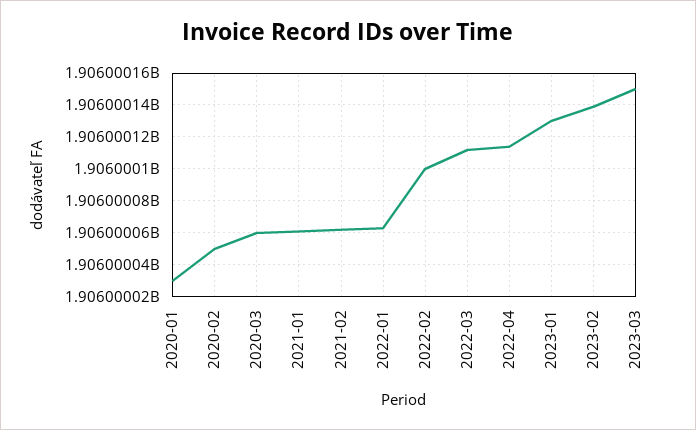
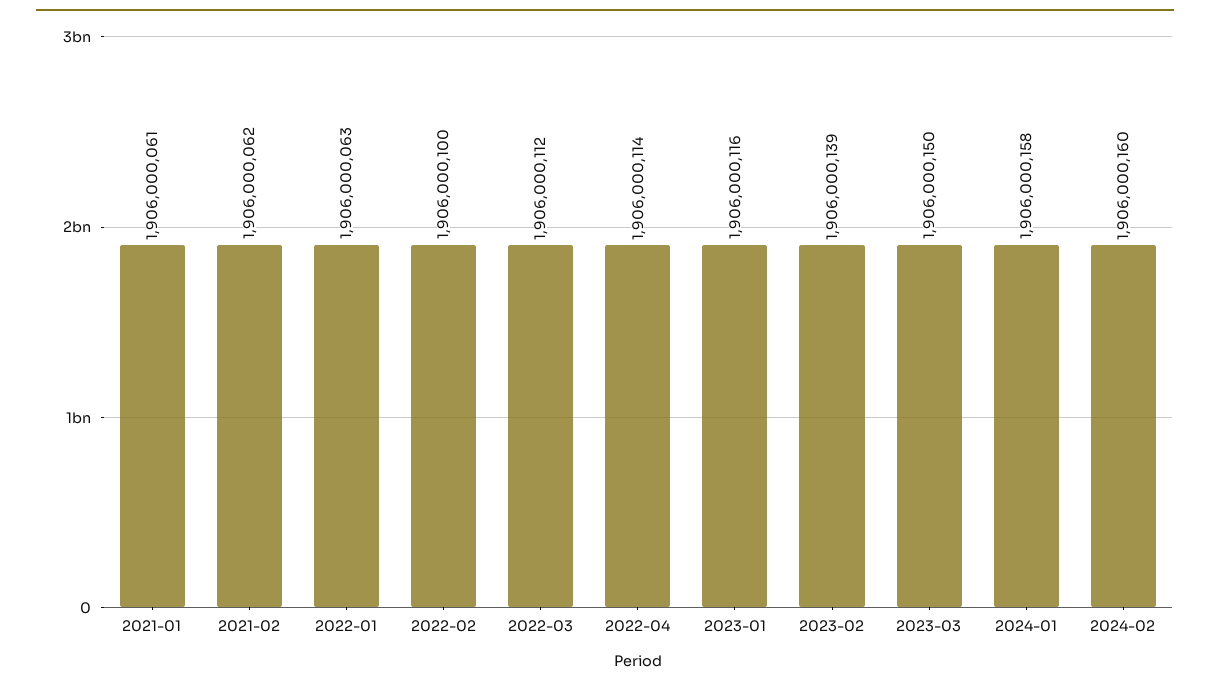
2020-01: 1906000030 -> none
2020-02: 1906000050 -> none
2020-03: 1906000060 -> none
2023-01: 1906000130 -> 1906000116
2024-01: none -> 1906000158
2024-02: none -> 1906000160

